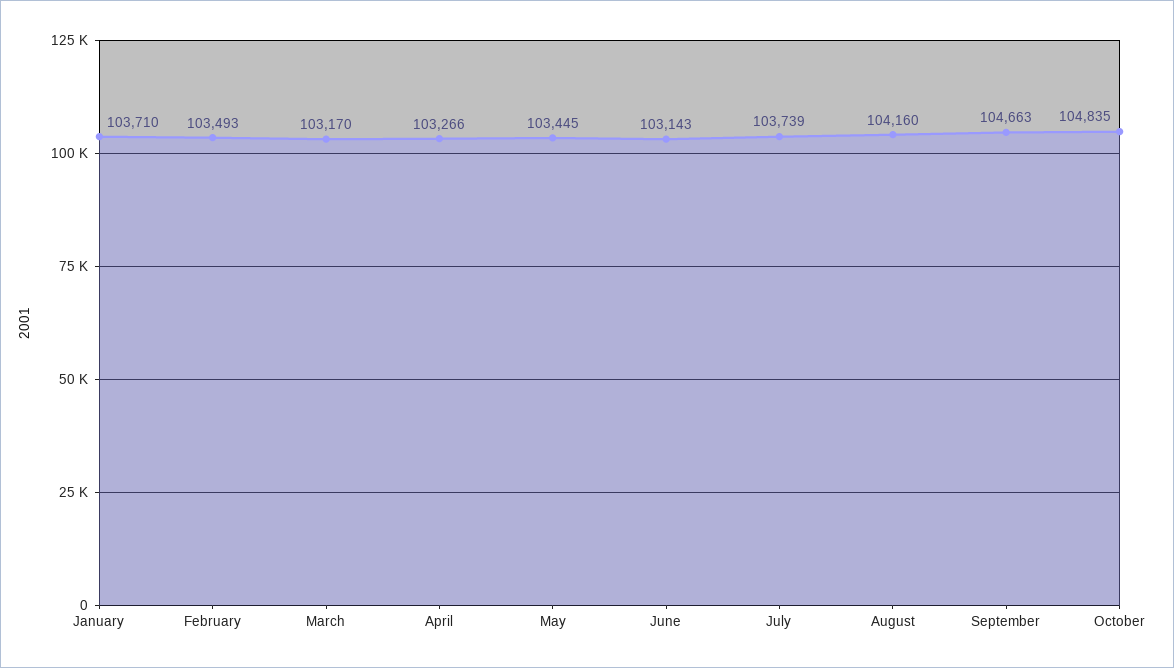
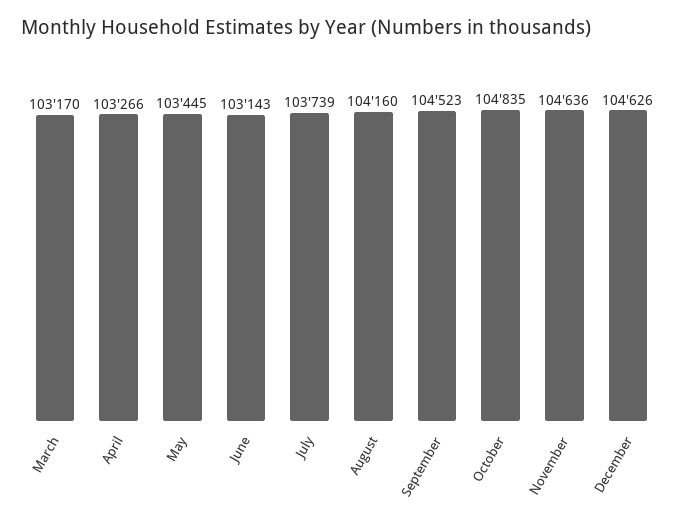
January: 103710 -> none
February: 103493 -> none
September: 104663 -> 104523
November: none -> 104636
December: none -> 104626

